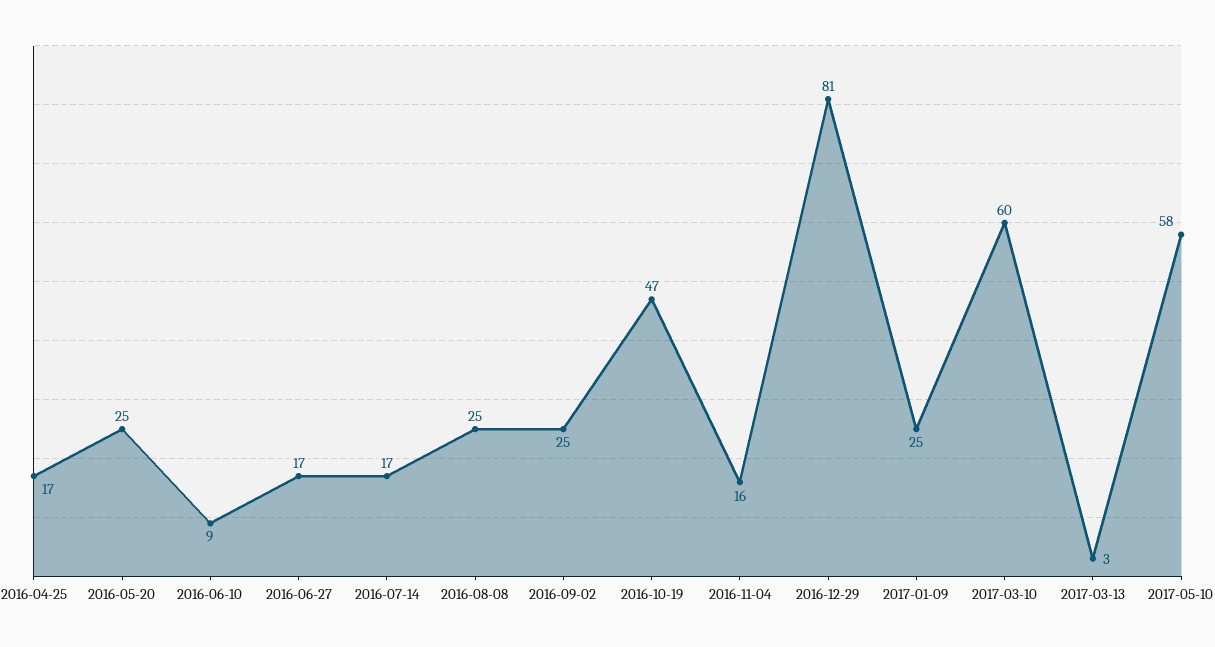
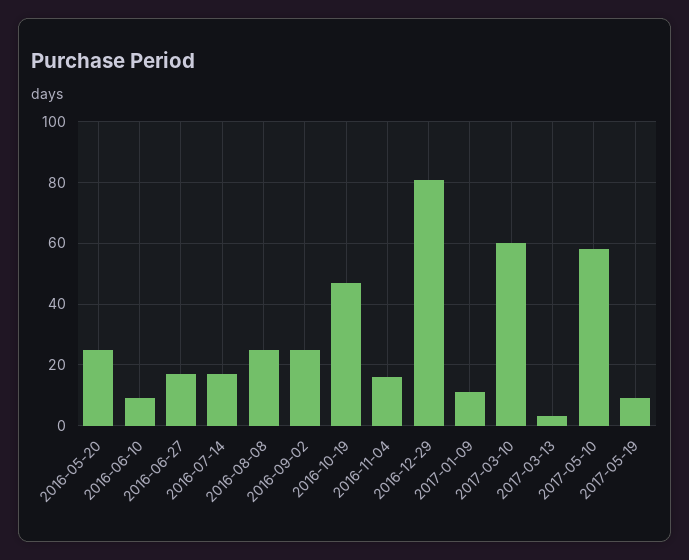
2016-04-25: 17 -> none
2017-01-09: 25 -> 10
2017-05-19: none -> 10

